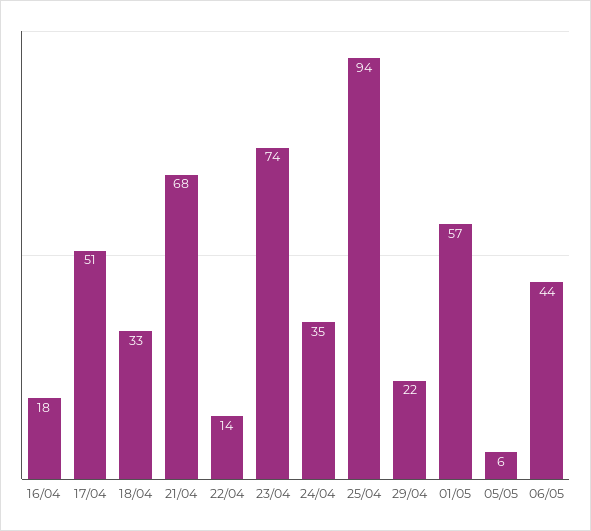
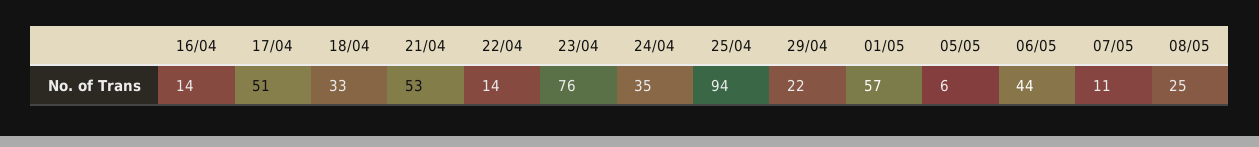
16/04: 18 -> 14
21/04: 68 -> 53
23/04: 74 -> 76
07/05: none -> 11
08/05: none -> 25

